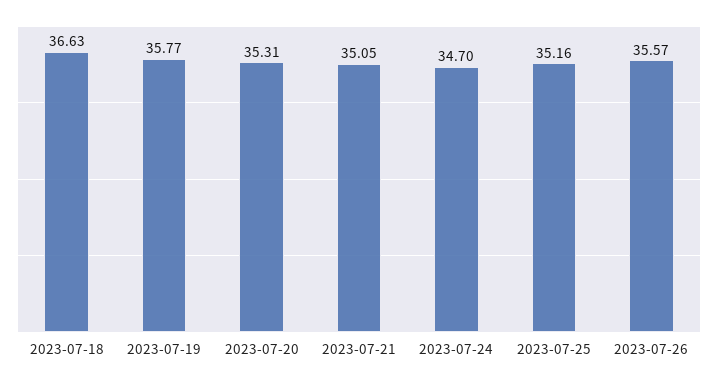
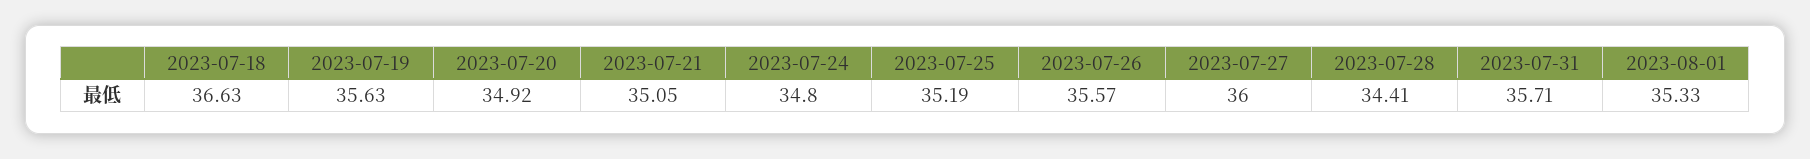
2023-07-19: 35.77 -> 35.63
2023-07-20: 35.31 -> 34.92
2023-07-24: 34.7 -> 34.8
2023-07-25: 35.16 -> 35.19
2023-07-27: none -> 36
2023-07-28: none -> 34.41
2023-07-31: none -> 35.71
2023-08-01: none -> 35.33

